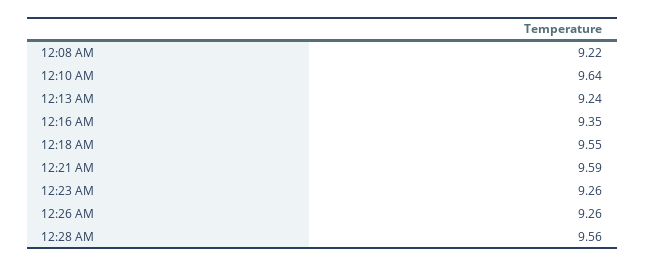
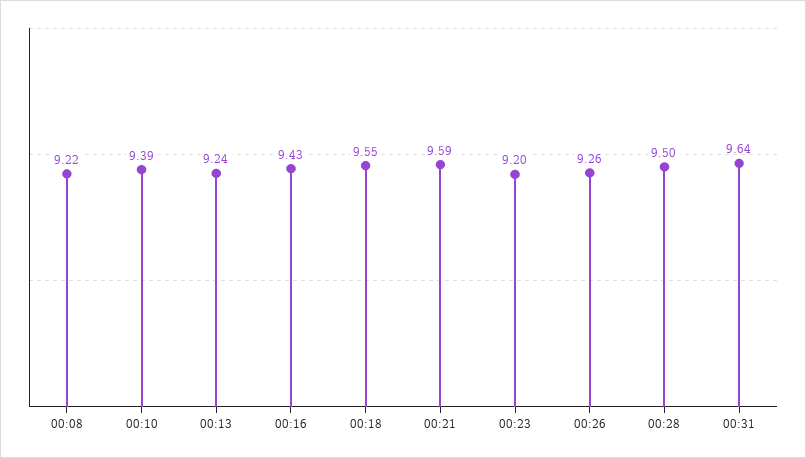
12:10 AM: 9.64 -> 9.39
12:16 AM: 9.35 -> 9.43
12:23 AM: 9.26 -> 9.2
12:28 AM: 9.56 -> 9.5
00:31: none -> 9.64

